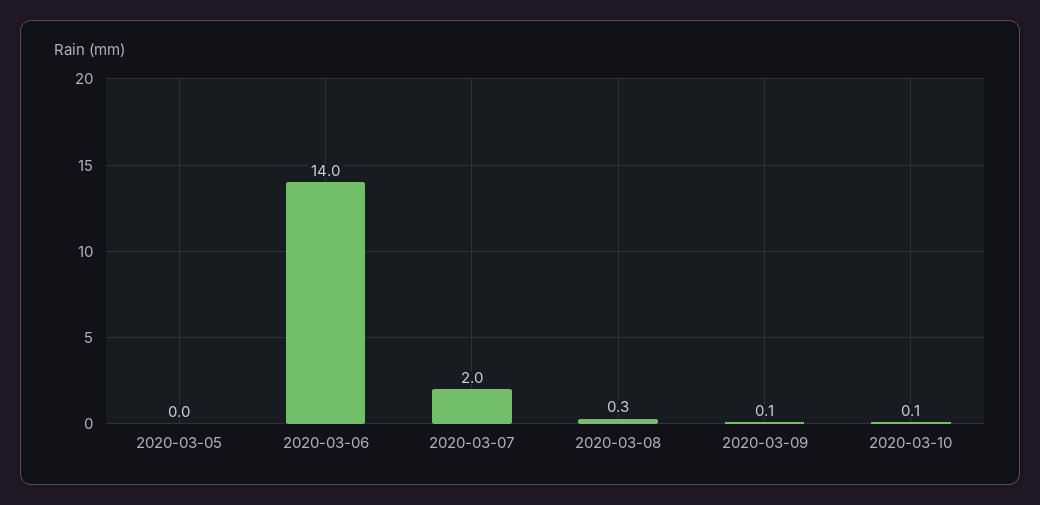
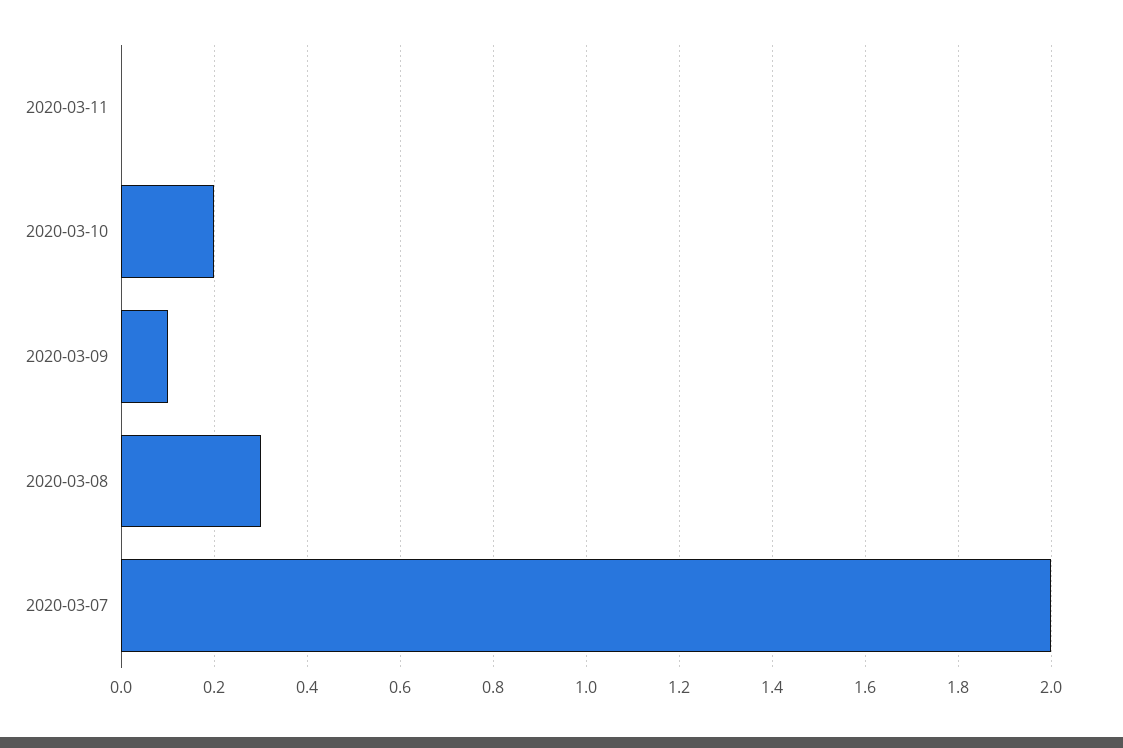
2020-03-05: 0 -> none
2020-03-06: 14 -> none
2020-03-10: 0.1 -> 0.2
2020-03-11: none -> 0

